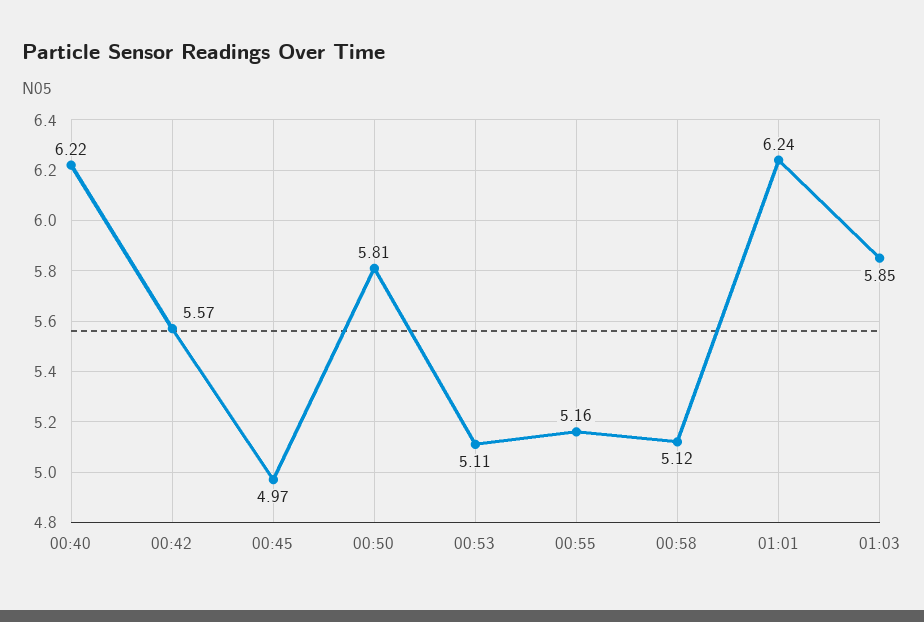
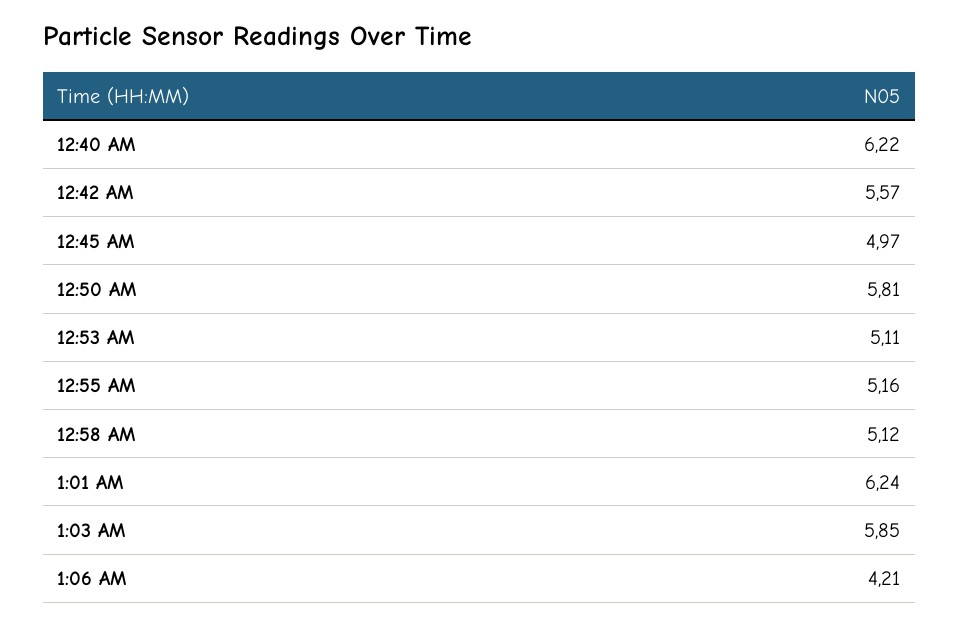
1:06 AM: none -> 4.21

